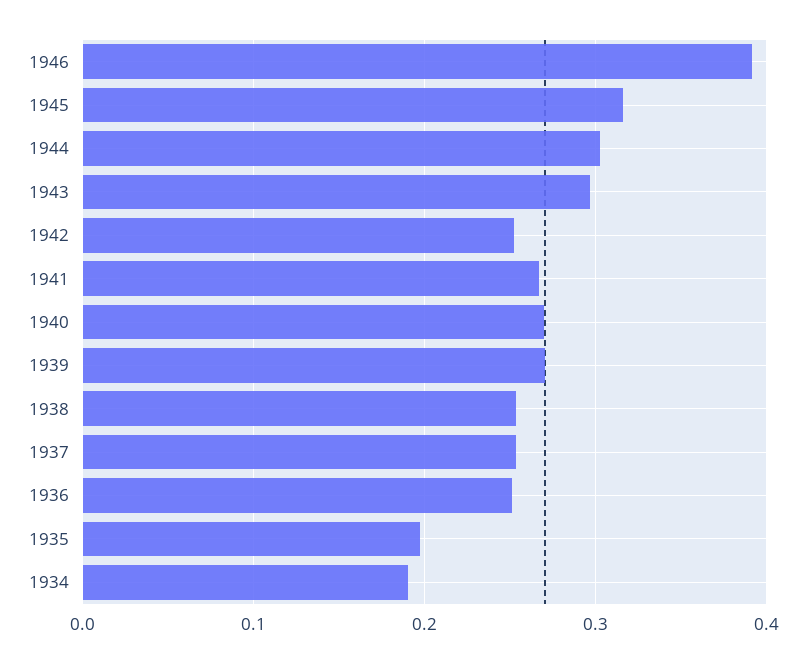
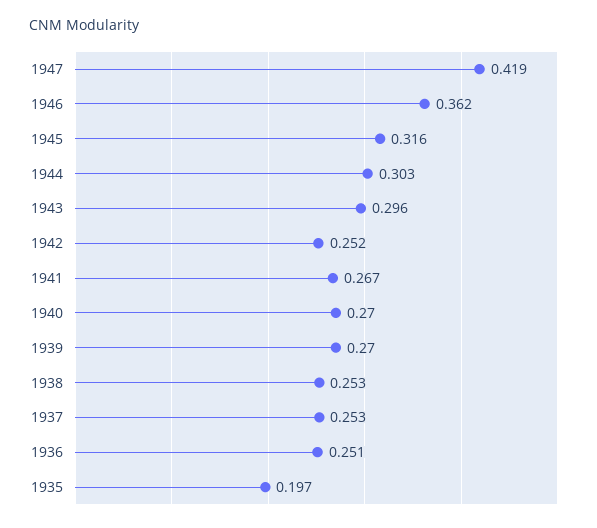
1946: 0.39 -> 0.362
1934: 0.19 -> none
1947: none -> 0.419

